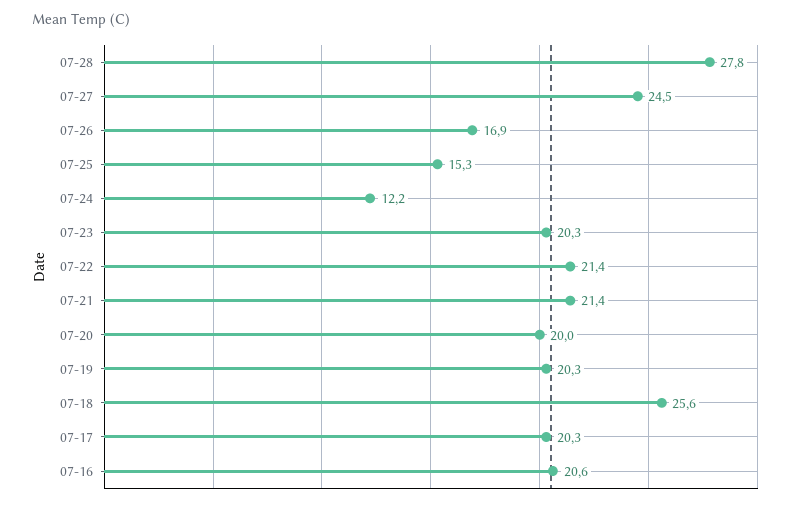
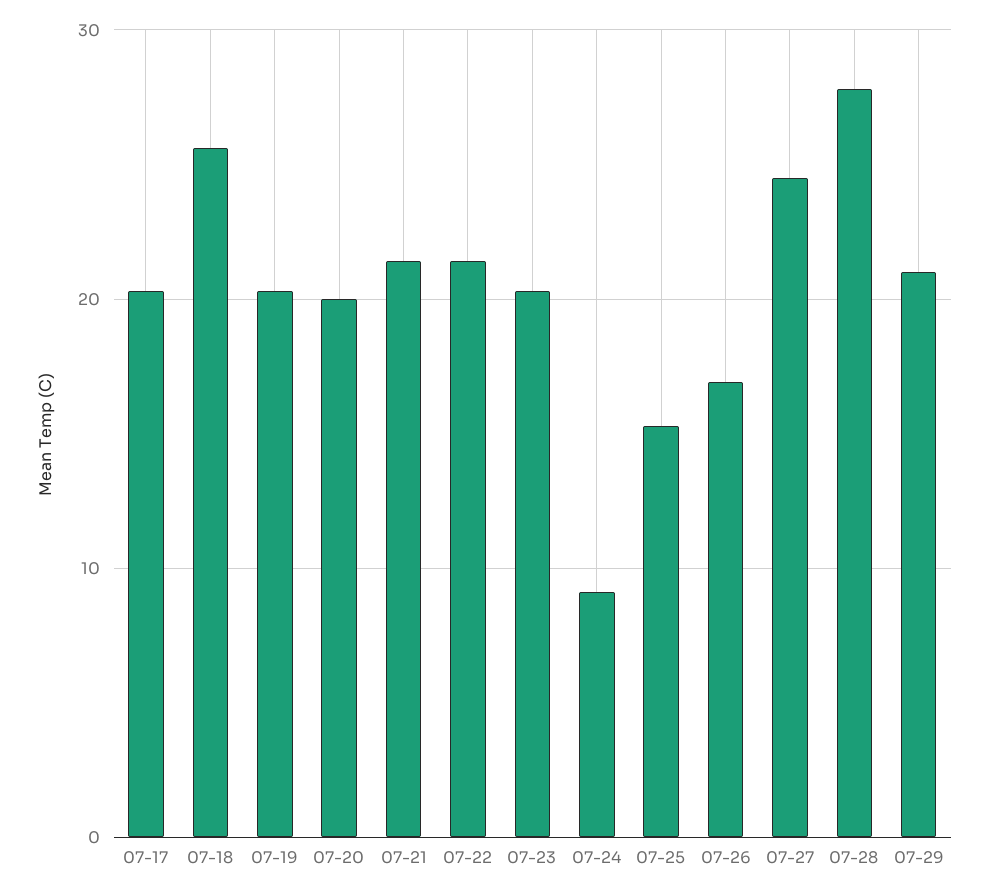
07-24: 12.2 -> 9
07-16: 20.6 -> none
07-29: none -> 21

